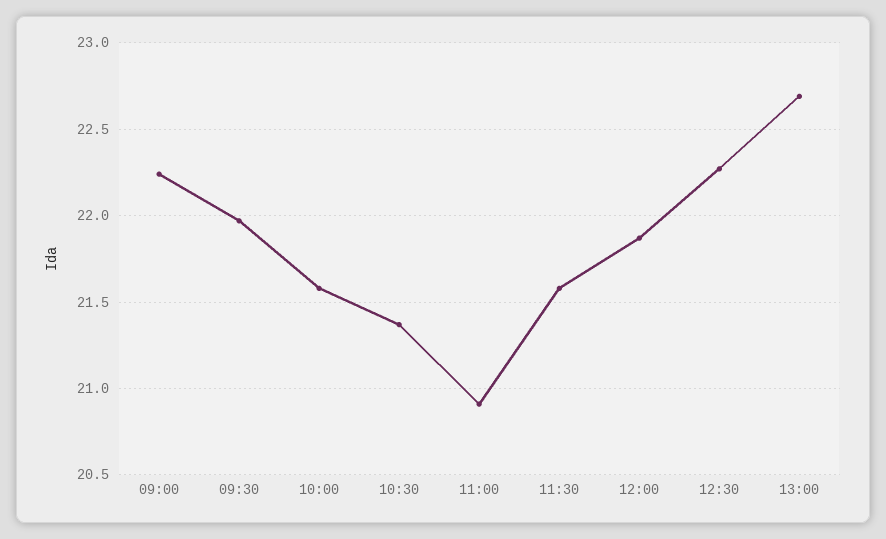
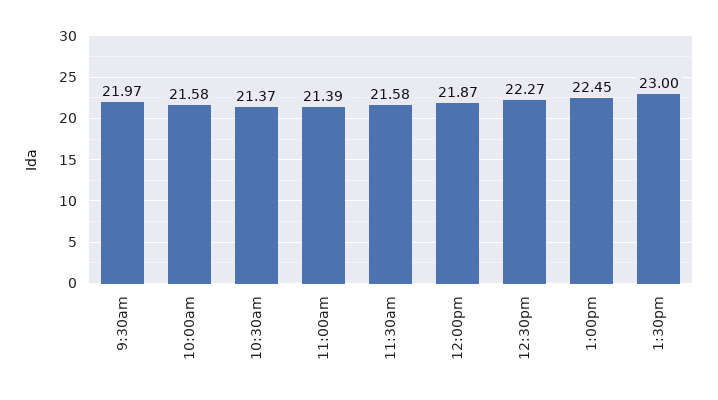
09:00: 22.25 -> none
11:00: 20.9 -> 21.39
13:00: 22.7 -> 22.45
1:30pm: none -> 23

